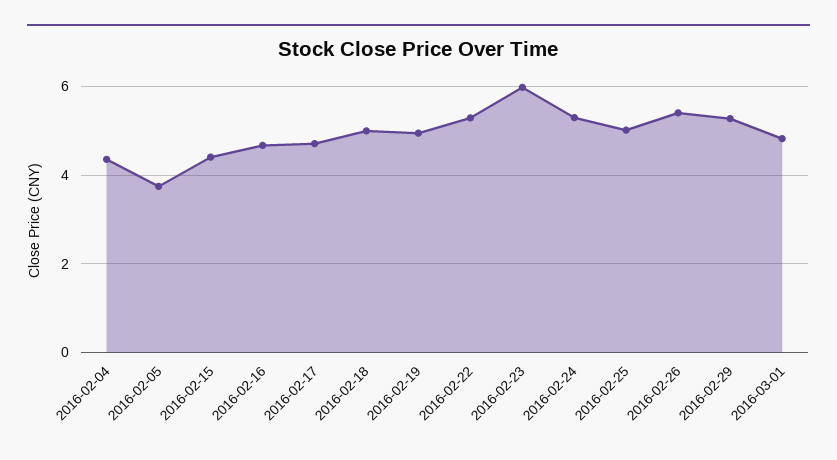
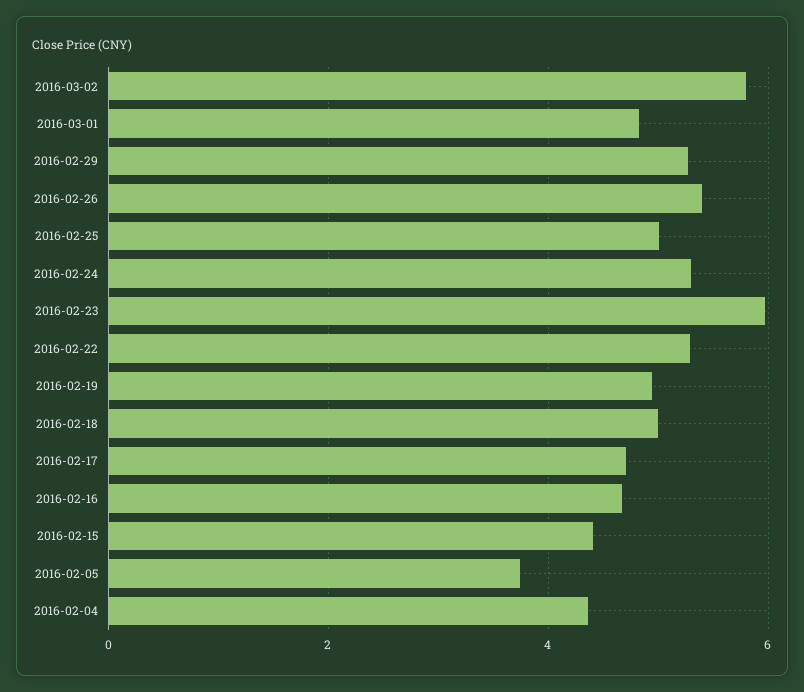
2016-03-02: none -> 5.8

